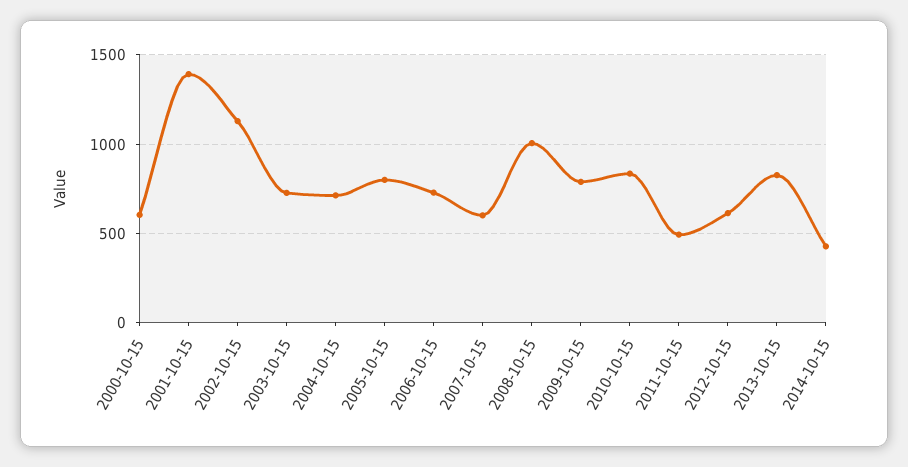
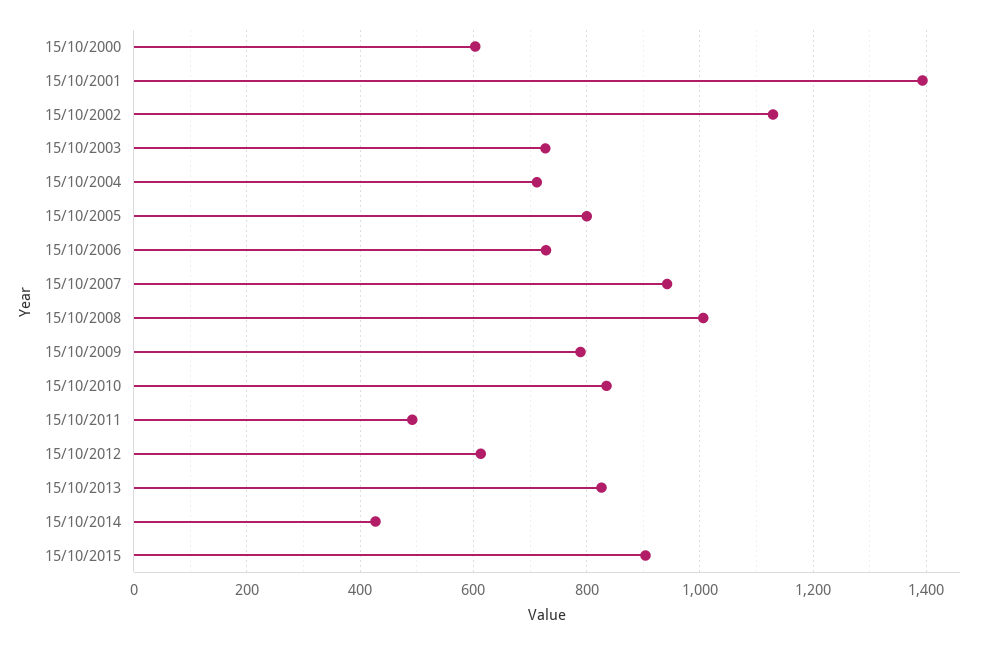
2007-10-15: 600 -> 940
15/10/2015: none -> 900

